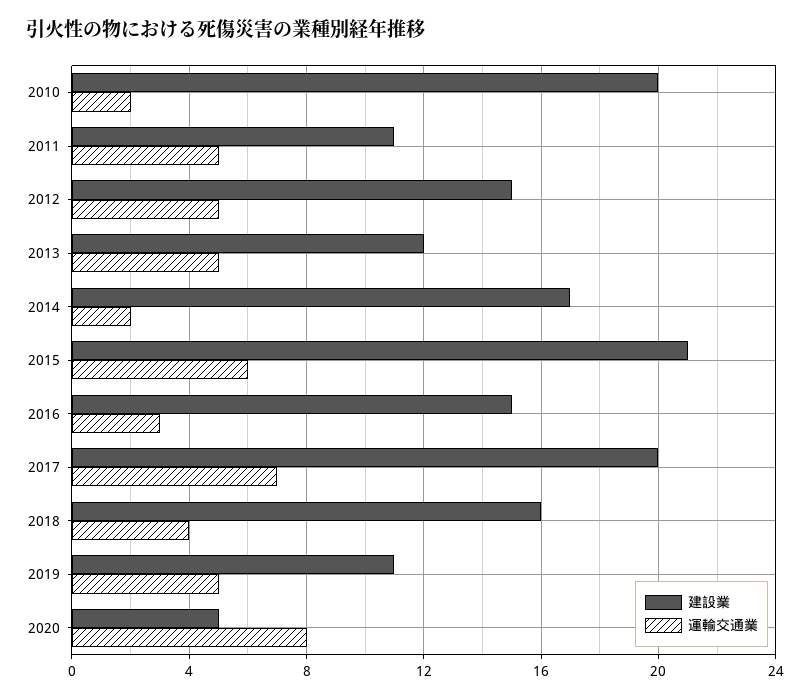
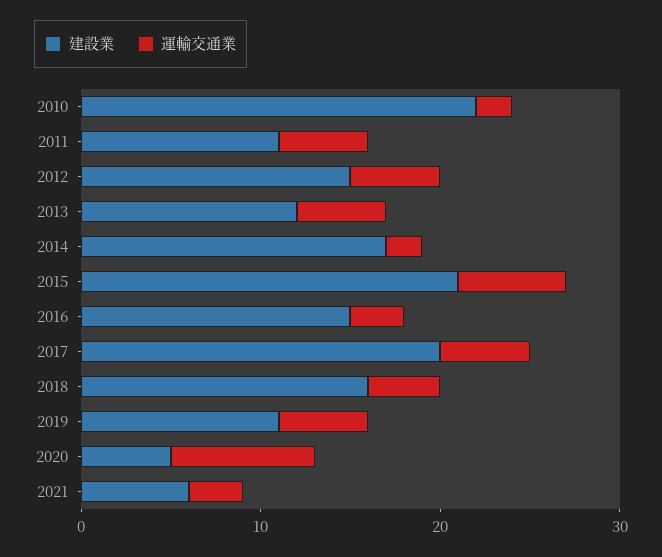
建設業, 2010: 20 -> 22
運輸交通業, 2017: 7 -> 5
建設業, 2021: none -> 6
運輸交通業, 2021: none -> 3

